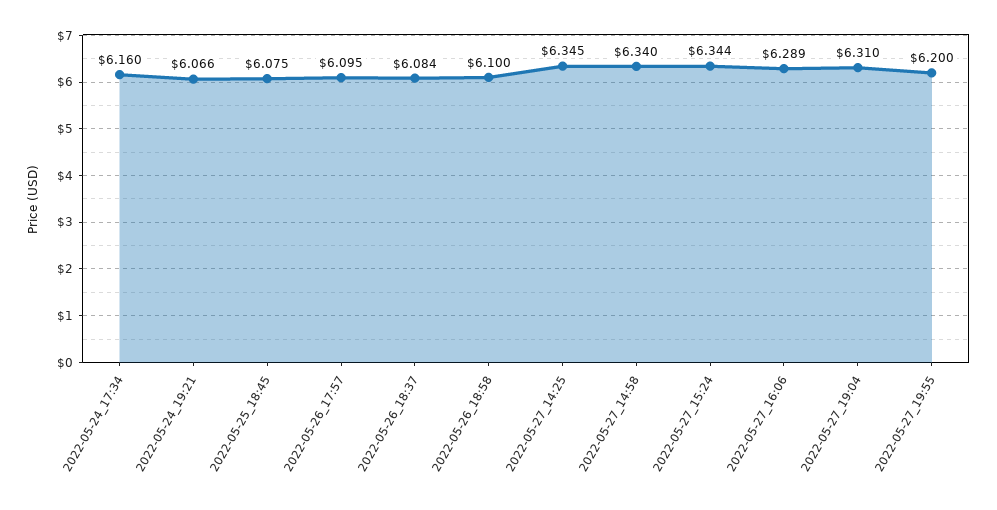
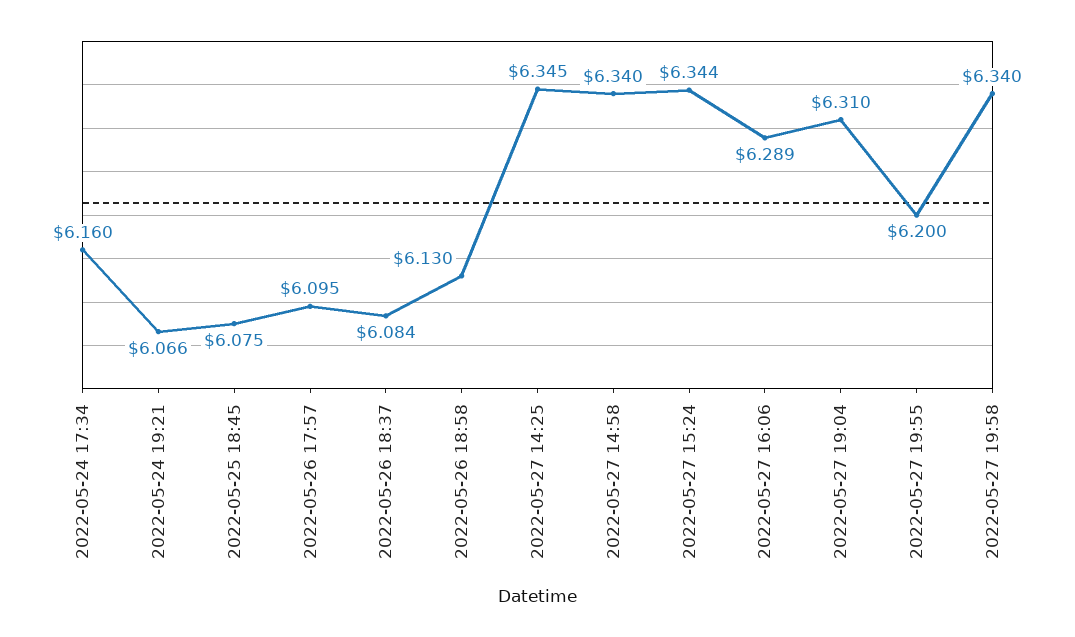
2022-05-26_18:58: 6.1 -> 6.13
2022-05-27 19:58: none -> 6.34

